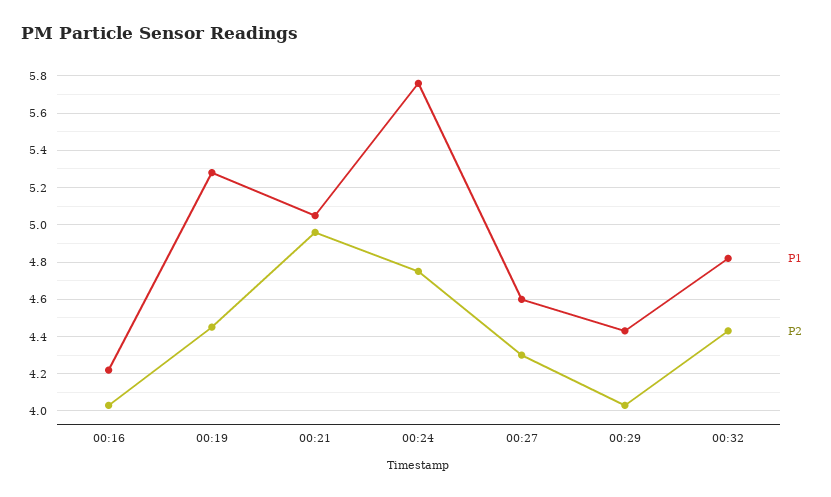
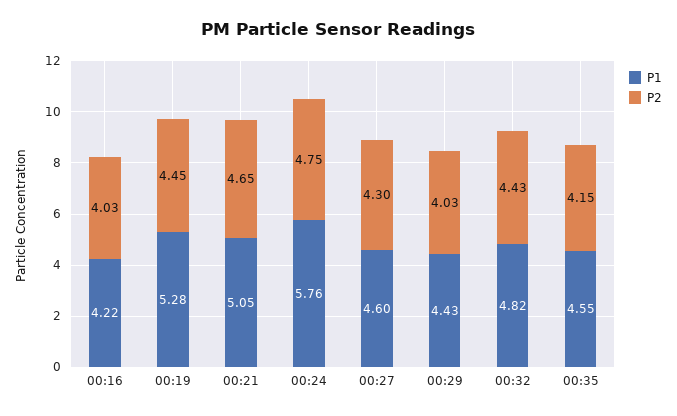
P2, 00:21: 4.95 -> 4.65
P1, 00:35: none -> 4.55
P2, 00:35: none -> 4.15

